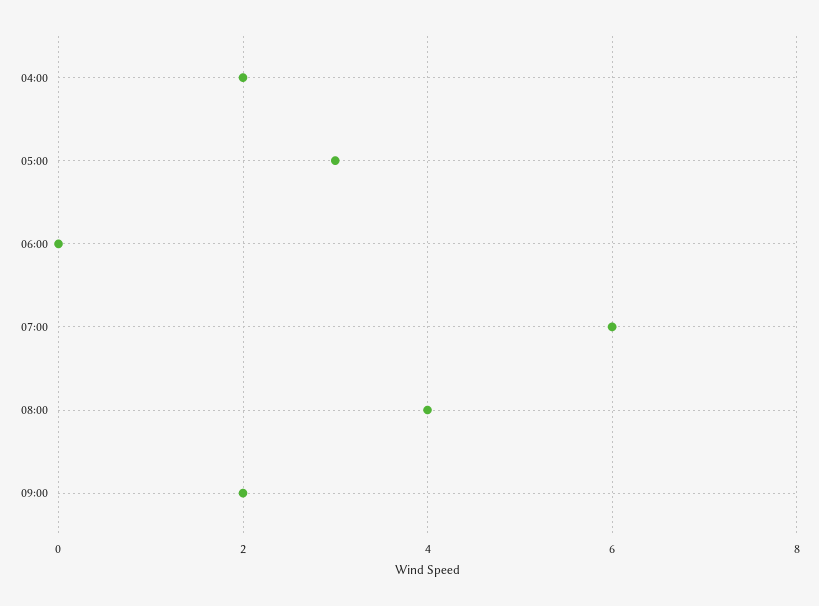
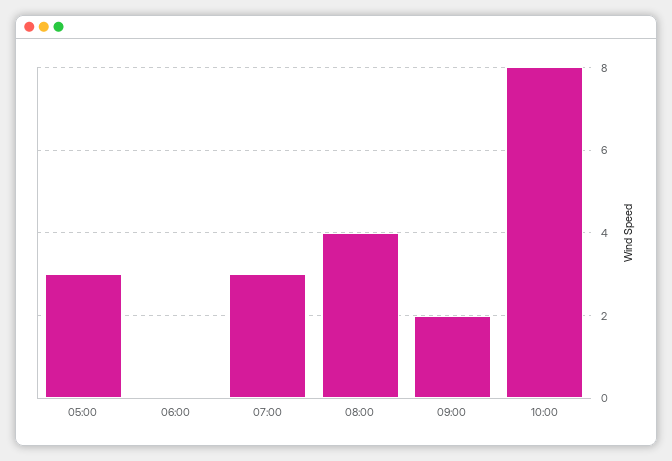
04:00: 2 -> none
07:00: 6 -> 3
10:00: none -> 8

